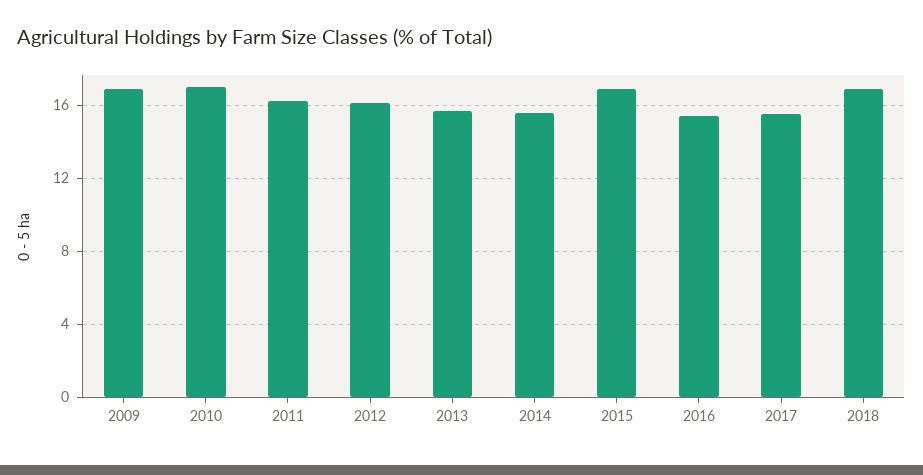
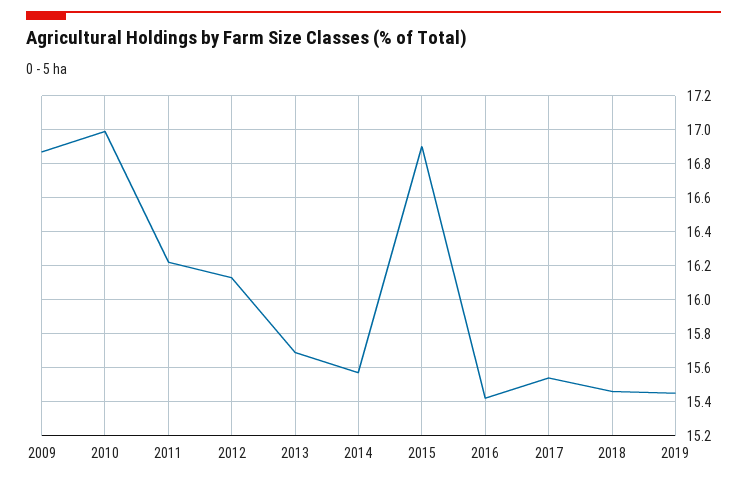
2018: 17 -> 15.45
2019: none -> 15.45

